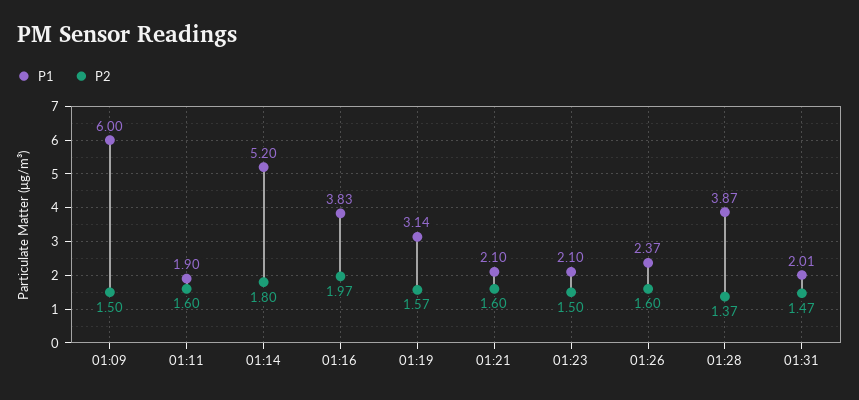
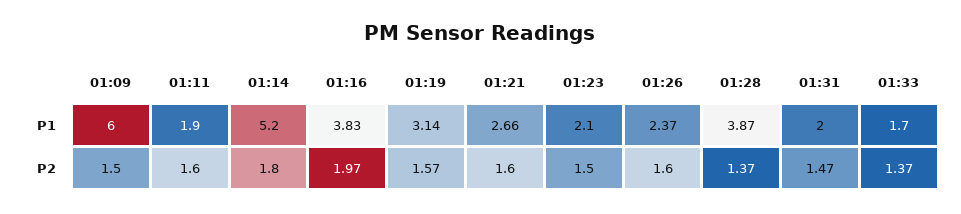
P1, 01:21: 2.1 -> 2.66
P1, 01:31: 2.01 -> 2
P1, 01:33: none -> 1.7
P2, 01:33: none -> 1.37

